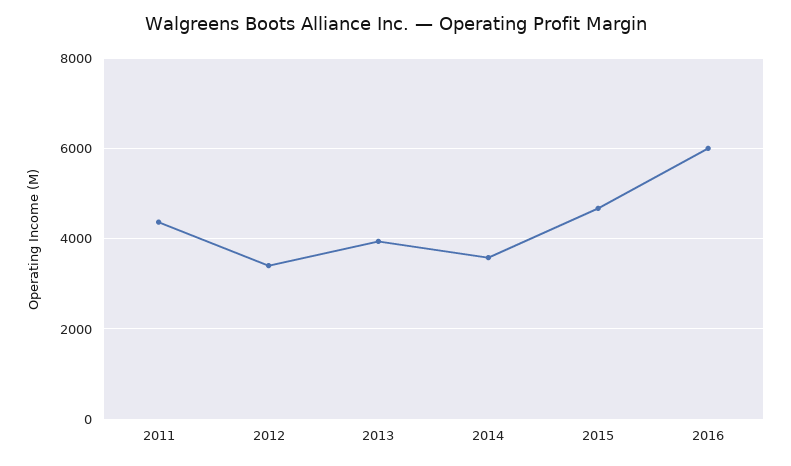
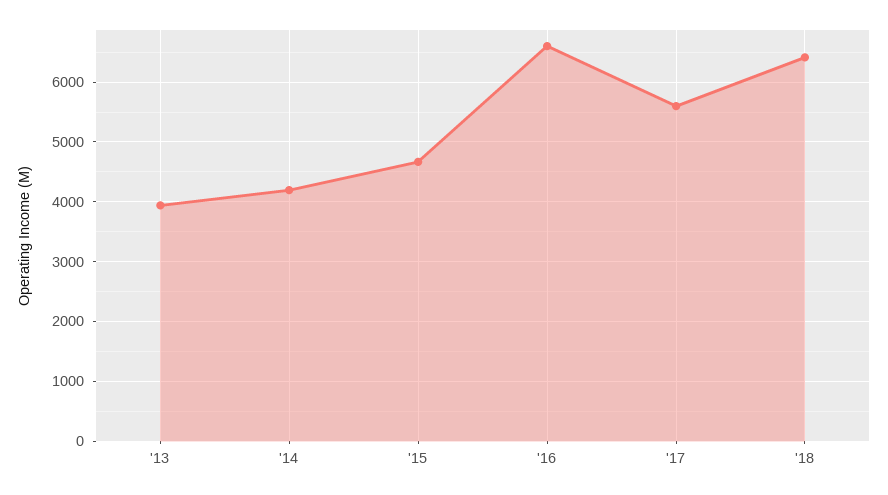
2011: 4400 -> none
2012: 3400 -> none
2014: 3600 -> 4200
2016: 6000 -> 6600
'17: none -> 5600
'18: none -> 6400

